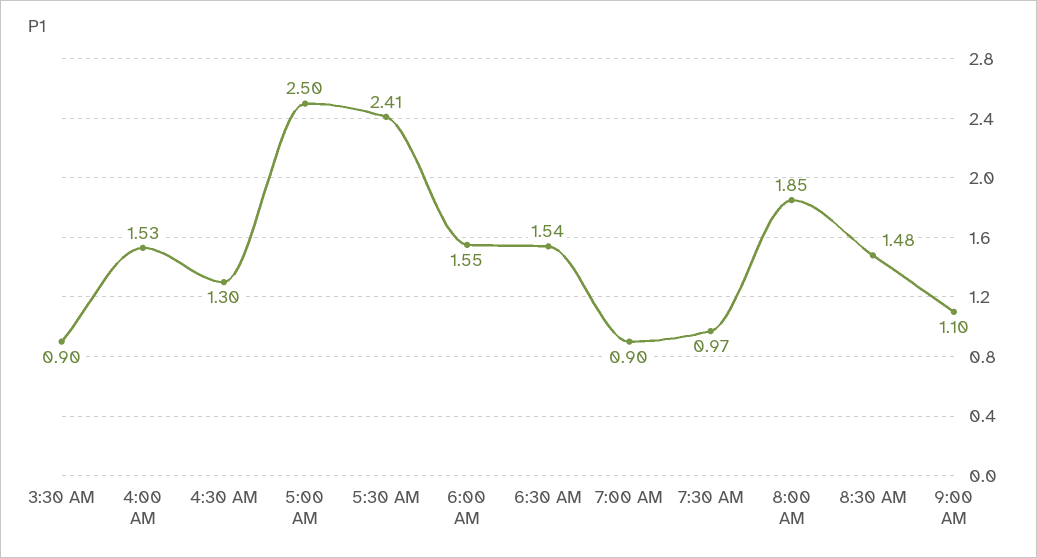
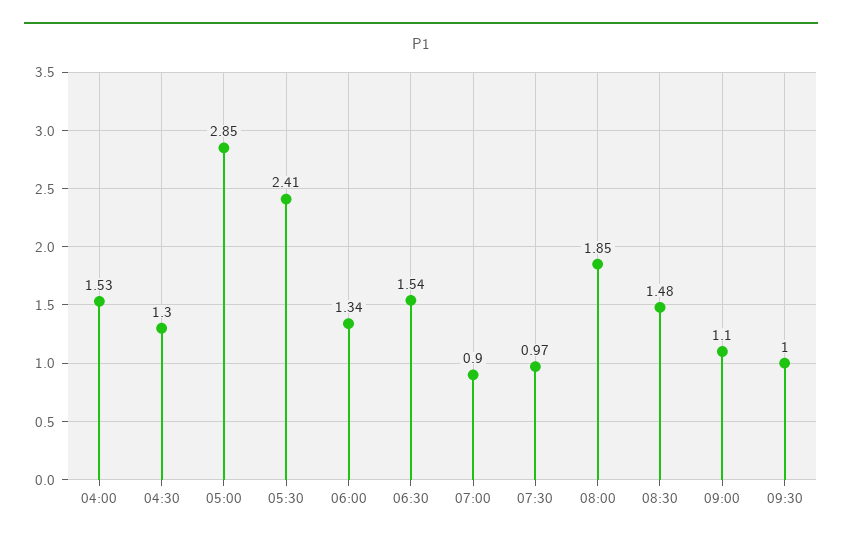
3:30 AM: 0.9 -> none
5:00 AM: 2.5 -> 2.85
6:00 AM: 1.55 -> 1.34
09:30: none -> 1

